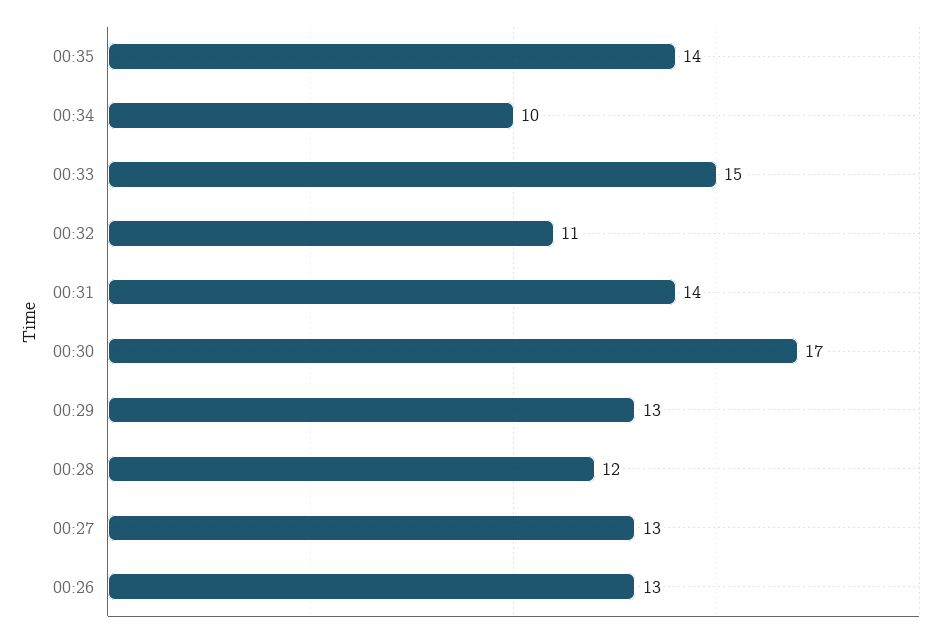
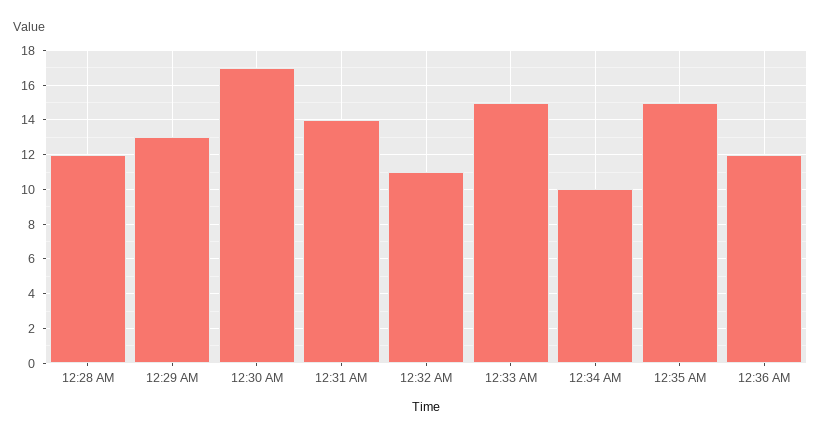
00:35: 14 -> 15
00:27: 13 -> none
00:26: 13 -> none
12:36 AM: none -> 12

